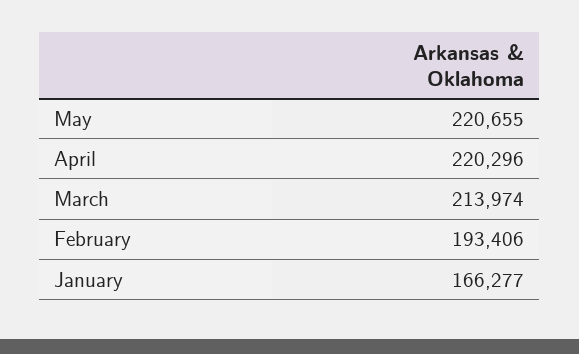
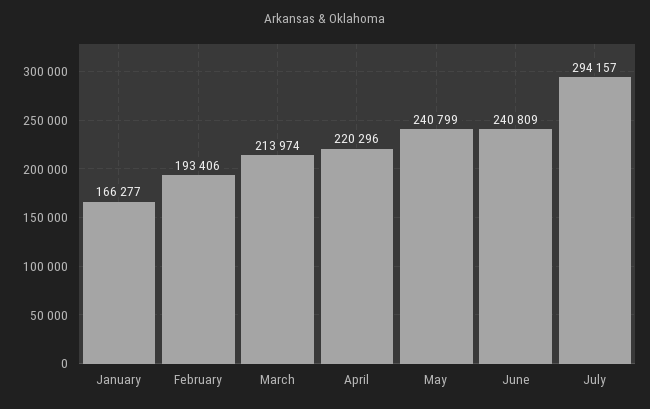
May: 220655 -> 240799
June: none -> 240809
July: none -> 294157

